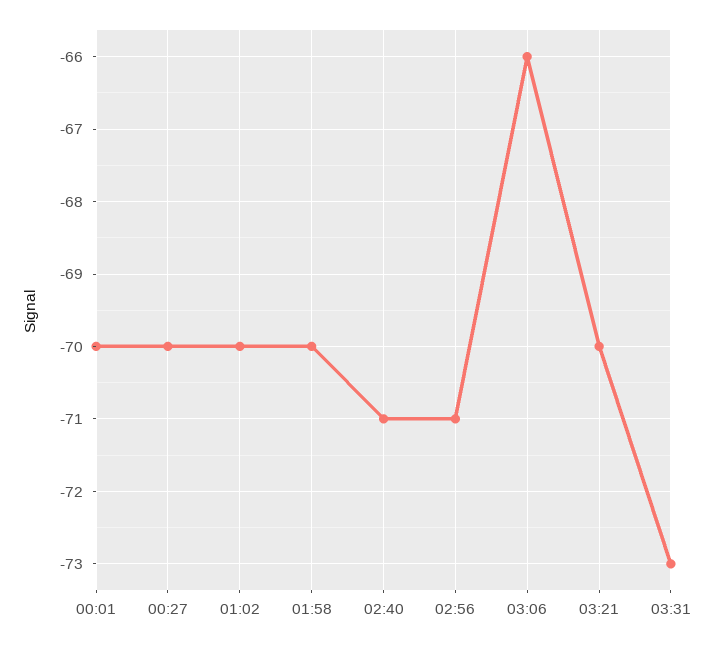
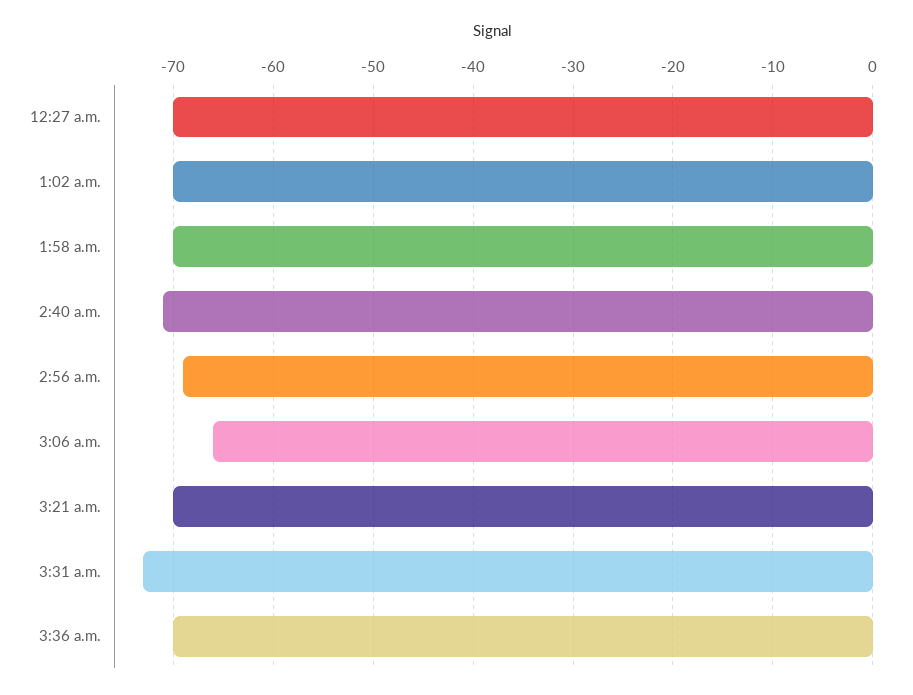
00:01: -70 -> none
02:56: -71 -> -69
3:36 a.m.: none -> -70

